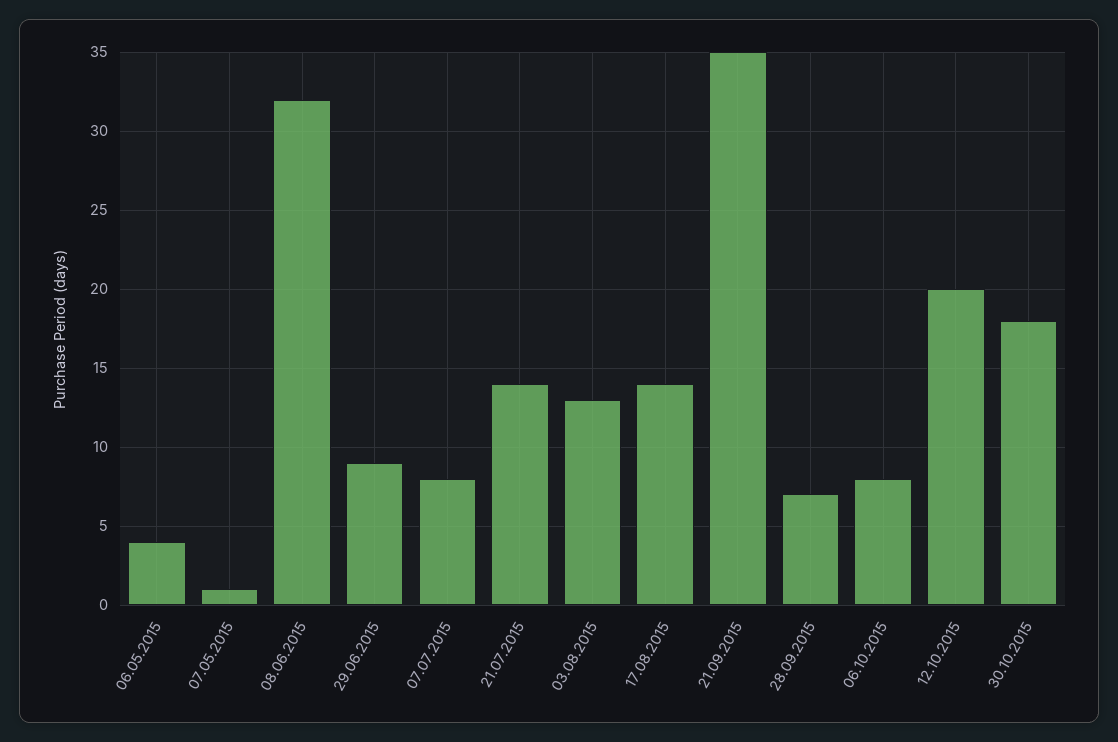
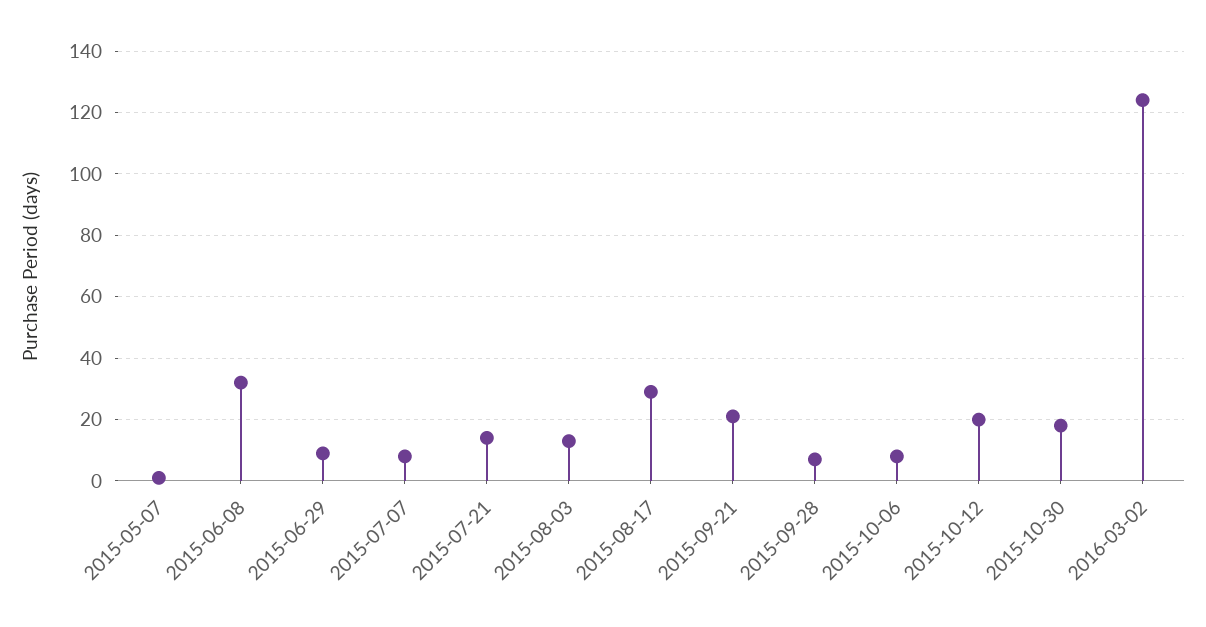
06.05.2015: 4 -> none
17.08.2015: 14 -> 30
21.09.2015: 35 -> 20
2016-03-02: none -> 125

